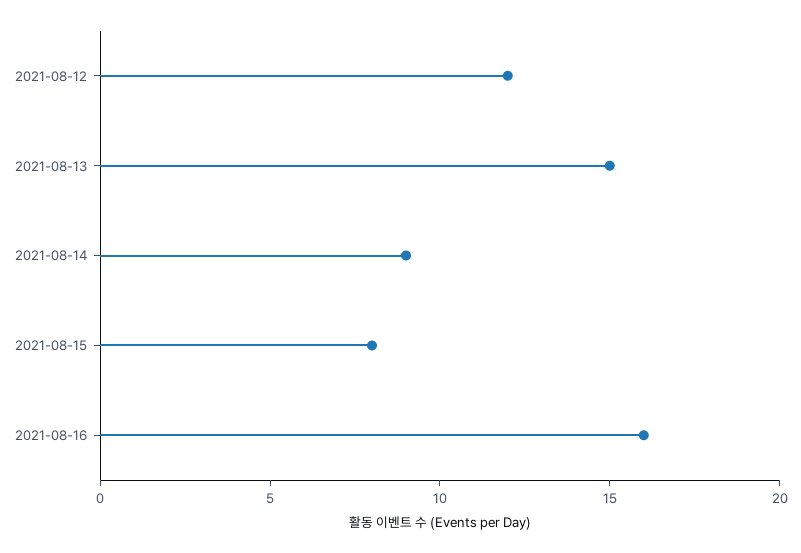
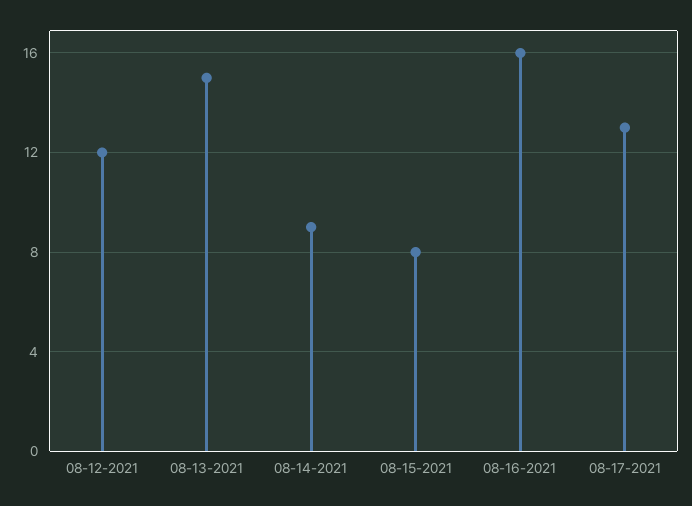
08-17-2021: none -> 13

